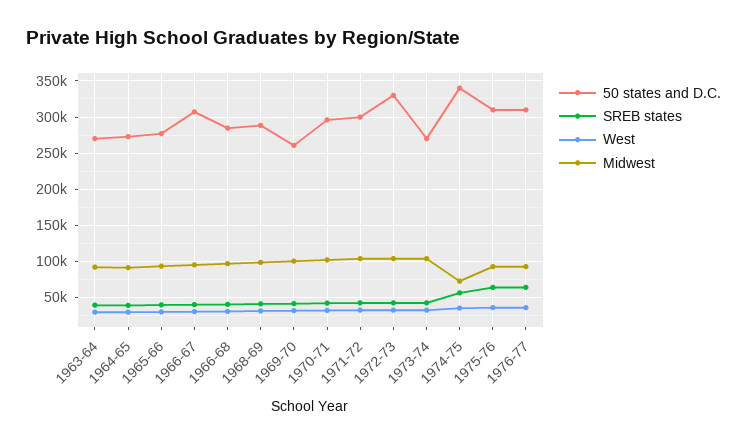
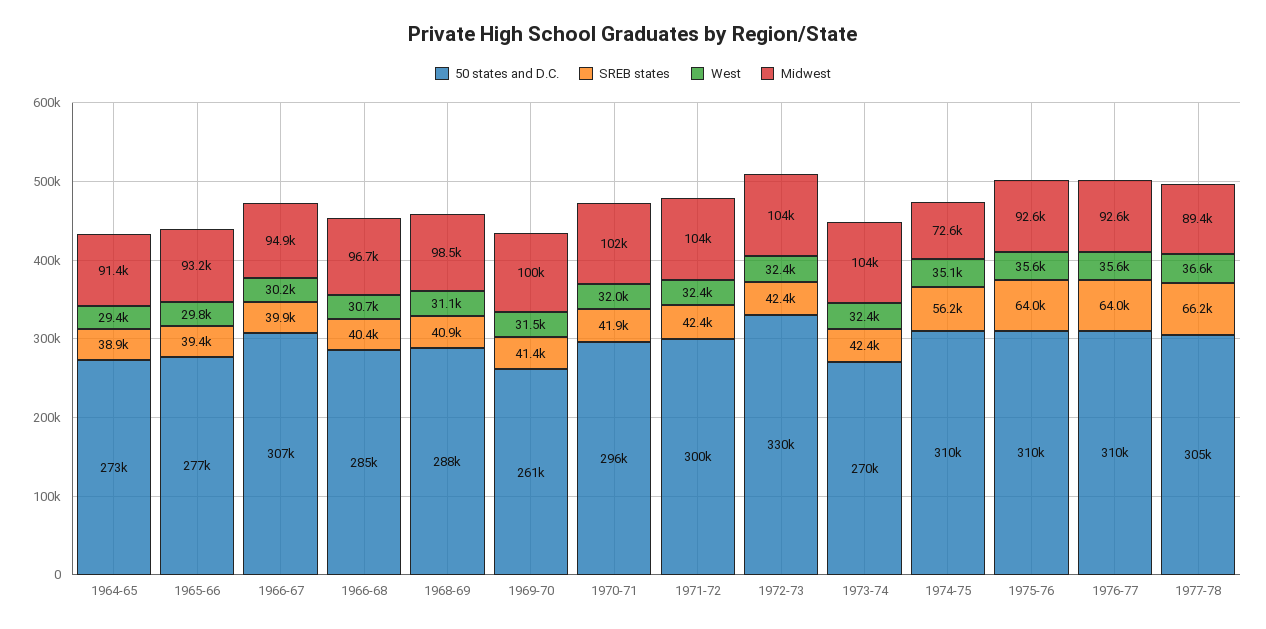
50 states and D.C., 1963-64: 270000 -> none
SREB states, 1963-64: 40000 -> none
West, 1963-64: 30000 -> none
Midwest, 1963-64: 90000 -> none
50 states and D.C., 1974-75: 340000 -> 310000
50 states and D.C., 1977-78: none -> 305000
SREB states, 1977-78: none -> 66200
West, 1977-78: none -> 36600
Midwest, 1977-78: none -> 89400

